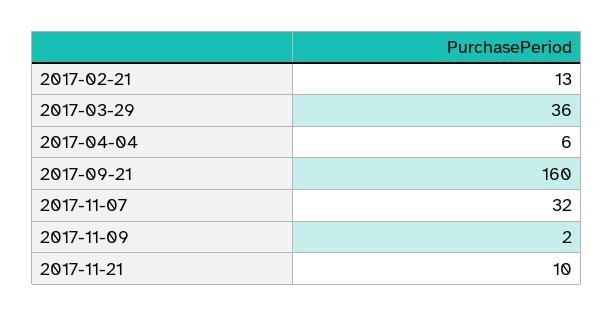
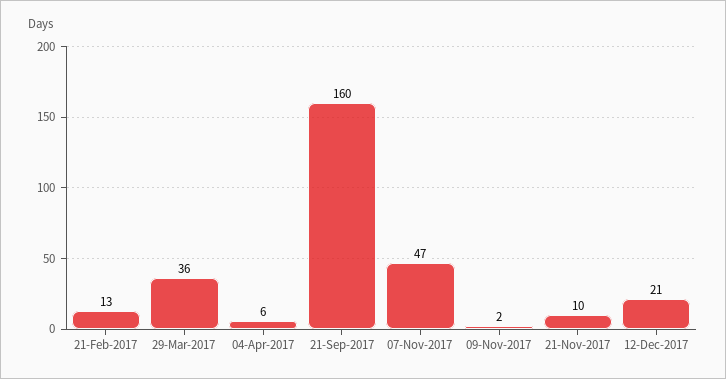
2017-11-07: 32 -> 47
12-Dec-2017: none -> 21

